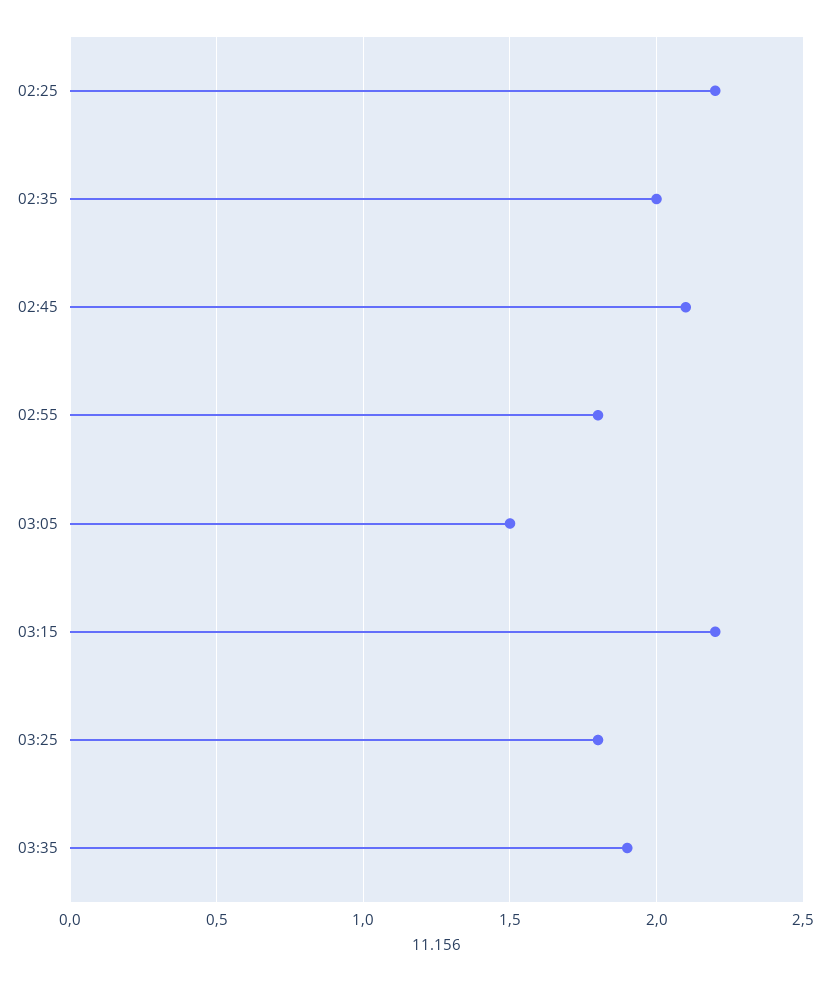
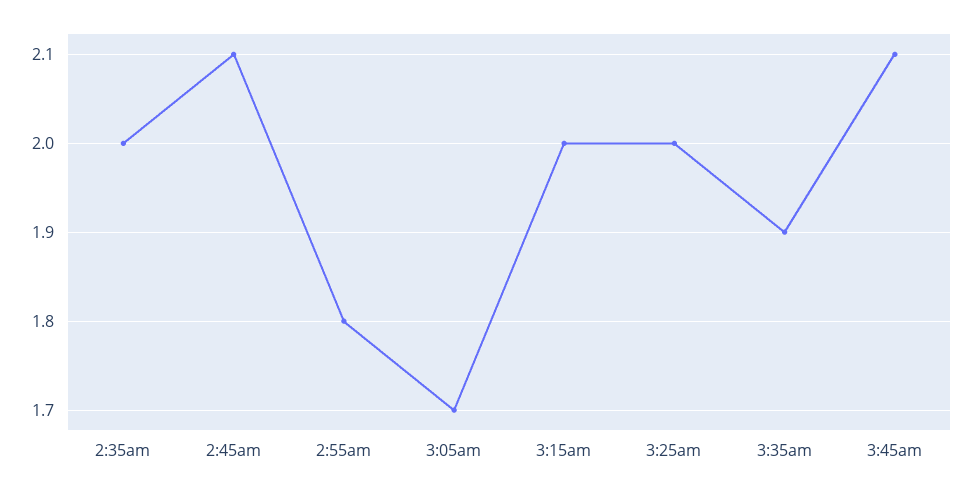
02:25: 2.2 -> none
03:05: 1.5 -> 1.7
03:15: 2.2 -> 2
03:25: 1.8 -> 2
3:45am: none -> 2.1

